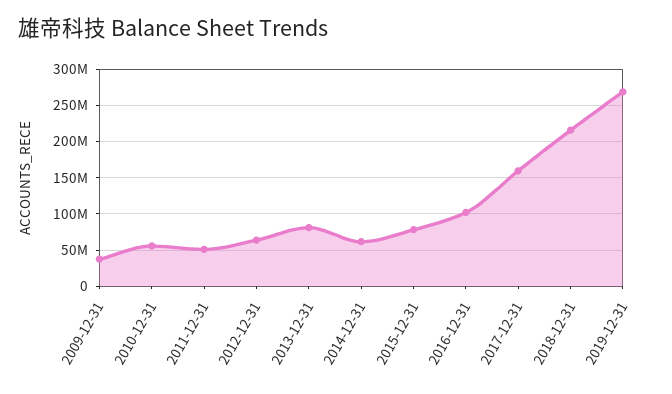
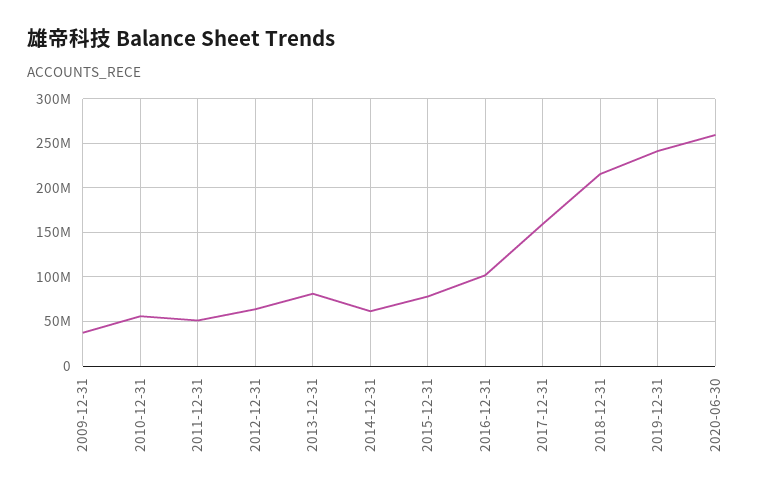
2019-12-31: 270000000 -> 240000000
2020-06-30: none -> 260000000

